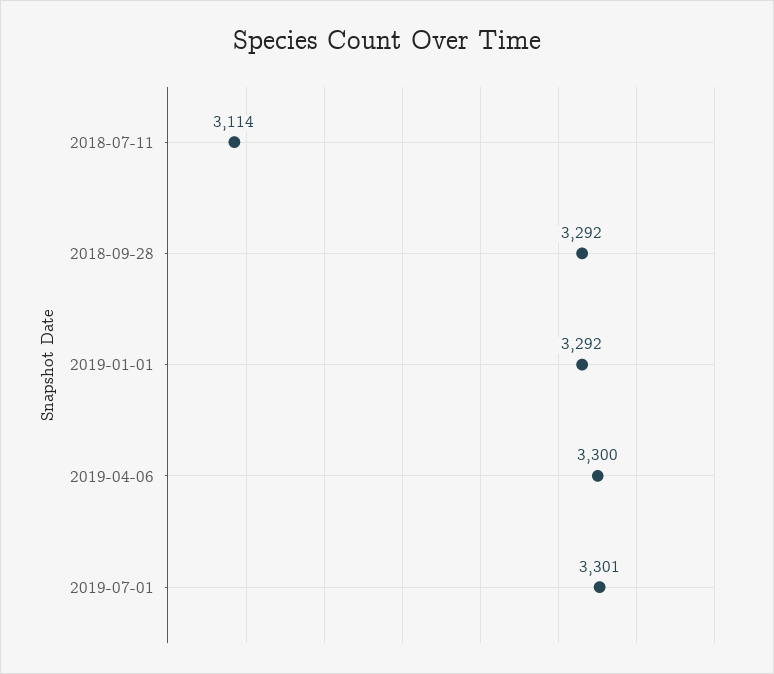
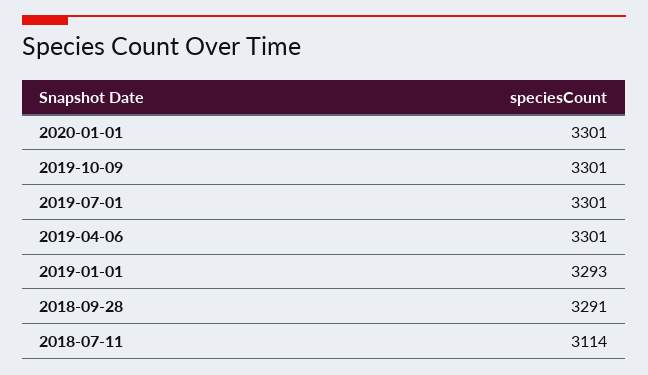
2018-09-28: 3292 -> 3291
2019-01-01: 3292 -> 3293
2019-04-06: 3300 -> 3301
2020-01-01: none -> 3301
2019-10-09: none -> 3301

